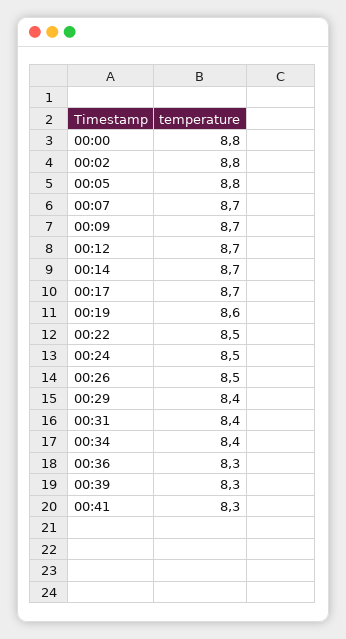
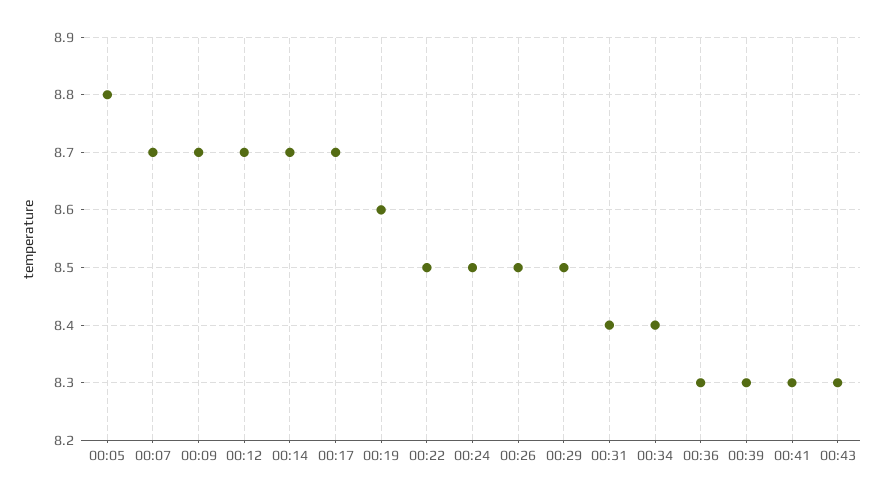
00:00: 8.8 -> none
00:02: 8.8 -> none
00:29: 8.4 -> 8.5
00:43: none -> 8.3

